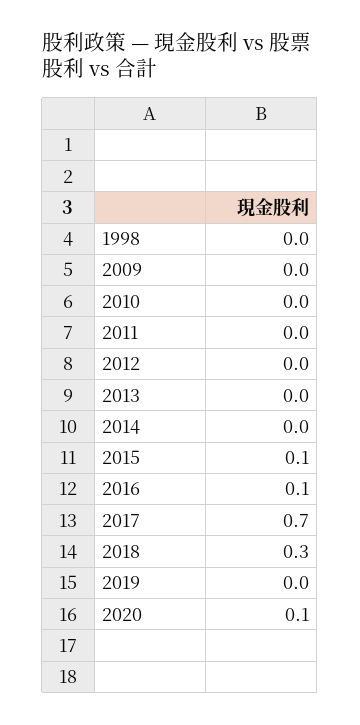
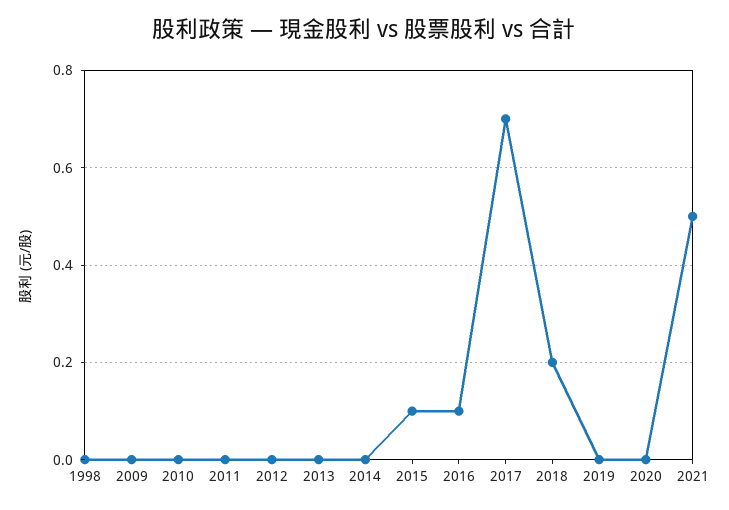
2018: 0.3 -> 0.2
2020: 0.1 -> 0
2021: none -> 0.5

